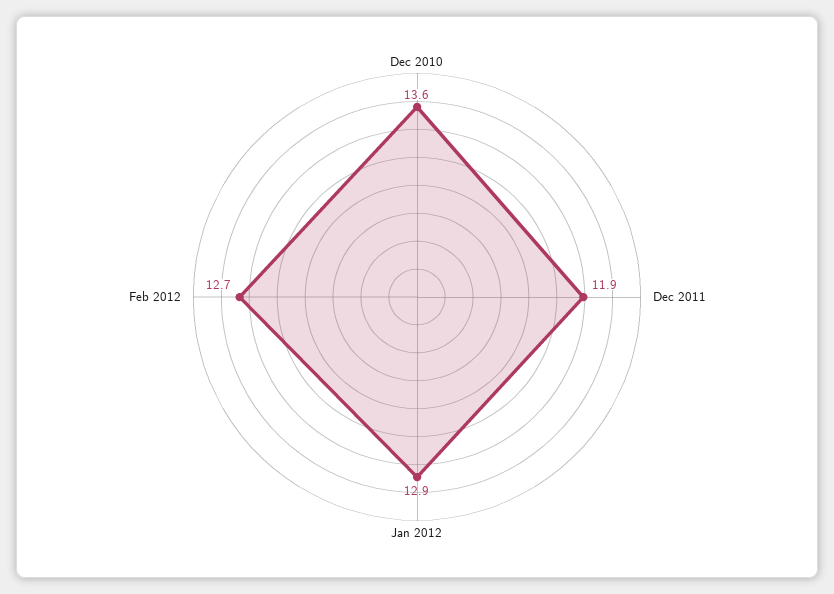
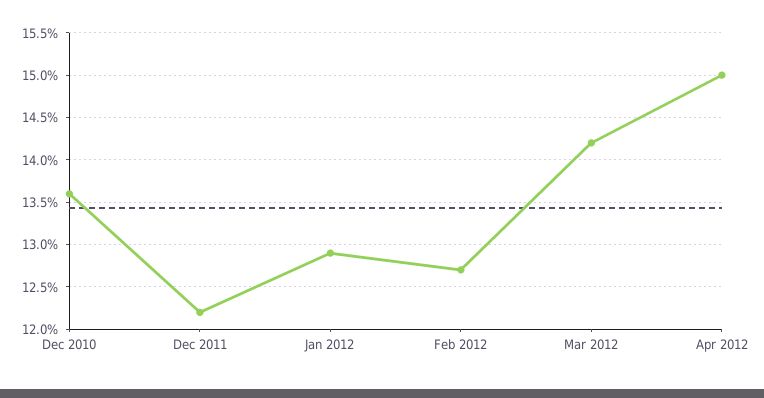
Dec 2011: 11.9 -> 12.2
Mar 2012: none -> 14.2
Apr 2012: none -> 15

